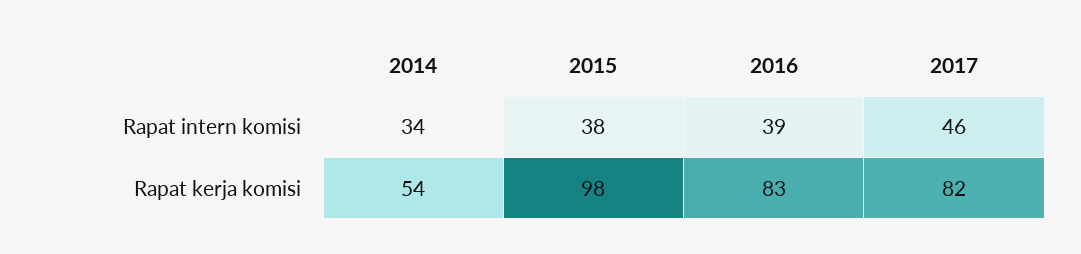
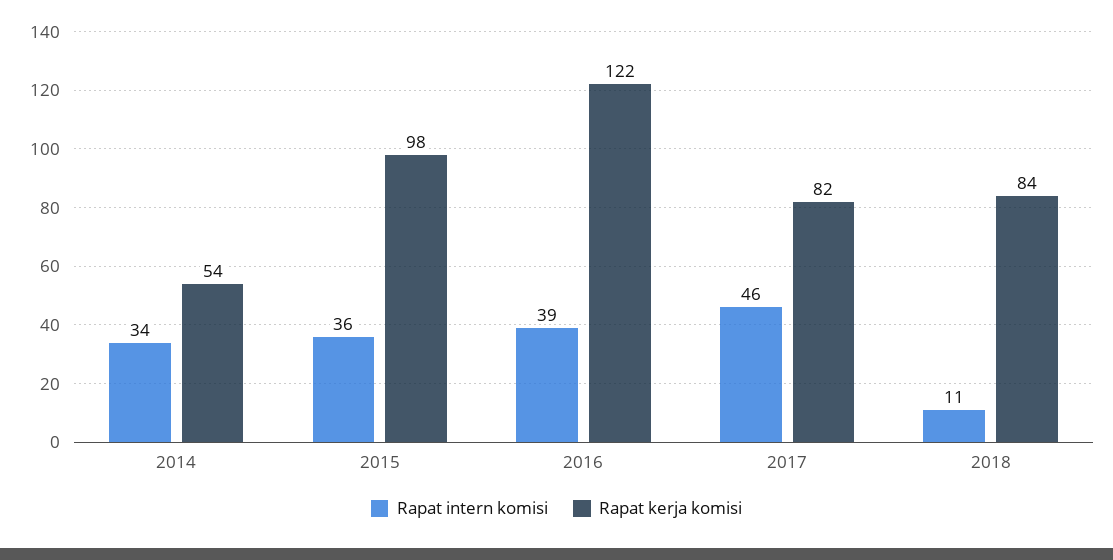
Rapat intern komisi, 2015: 38 -> 36
Rapat kerja komisi, 2016: 83 -> 122
Rapat intern komisi, 2018: none -> 11
Rapat kerja komisi, 2018: none -> 84

